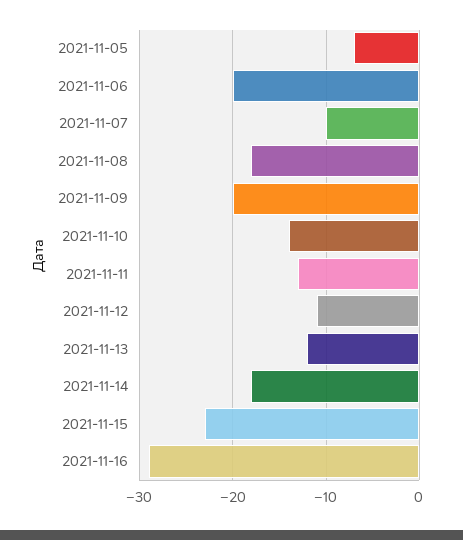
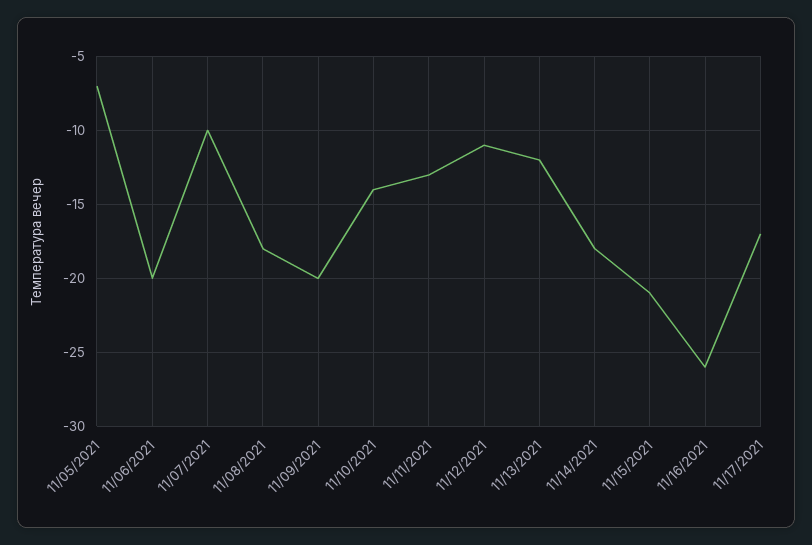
2021-11-15: -23 -> -21
2021-11-16: -29 -> -26
11/17/2021: none -> -17

